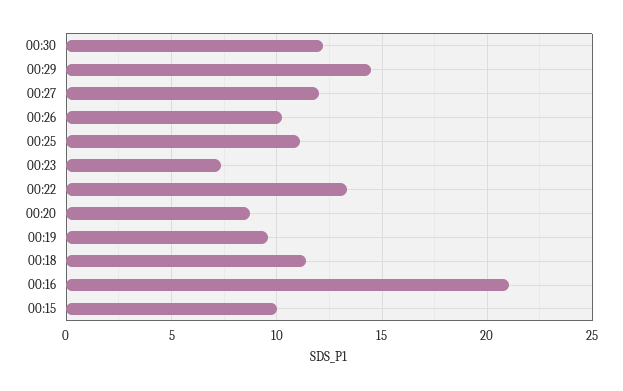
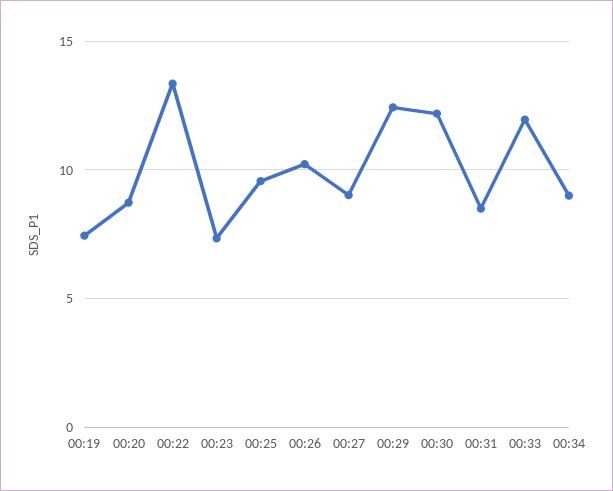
00:29: 14.5 -> 12.5
00:27: 12 -> 9
00:25: 11 -> 9.5
00:19: 9.5 -> 7.5
00:18: 11.5 -> none
00:16: 21 -> none
00:15: 10 -> none
00:31: none -> 8.5
00:33: none -> 12
00:34: none -> 9

